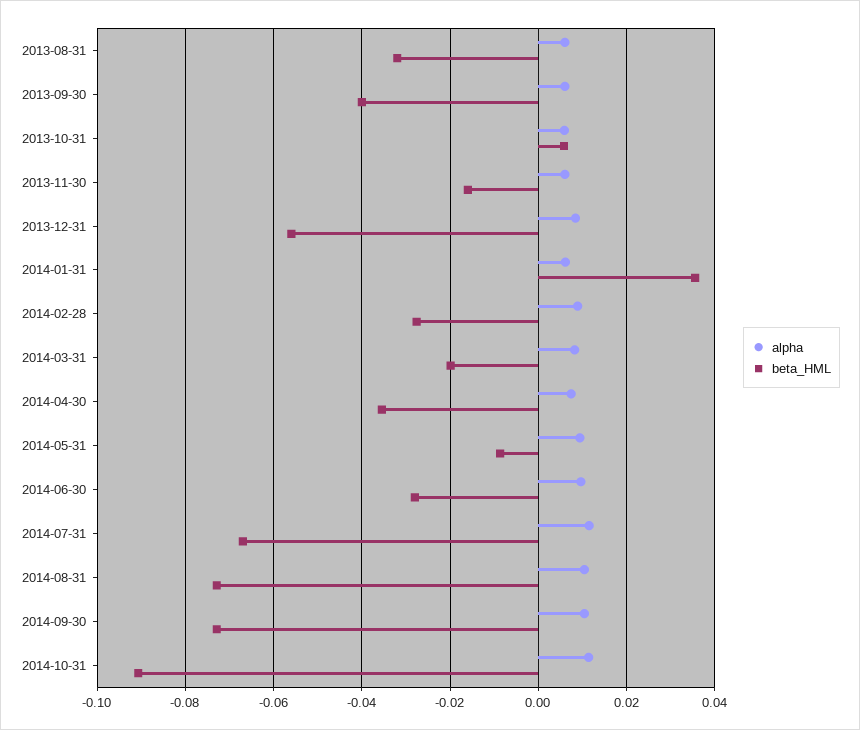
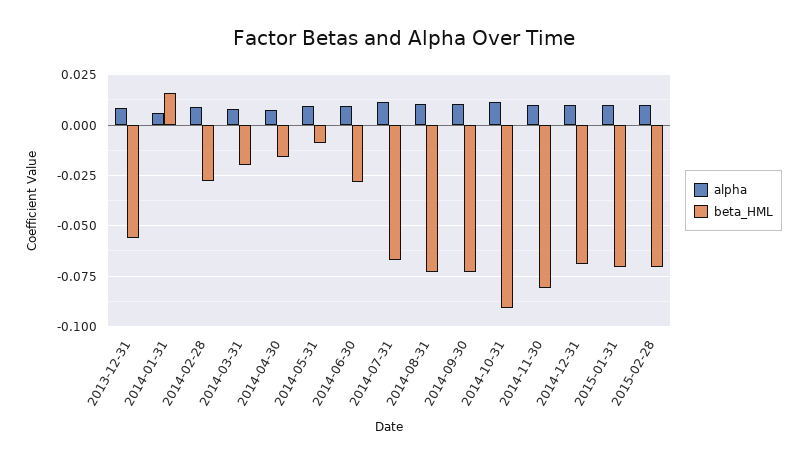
alpha, 2013-08-31: 0.006 -> none
beta_HML, 2013-08-31: -0.032 -> none
alpha, 2013-09-30: 0.006 -> none
beta_HML, 2013-09-30: -0.04 -> none
alpha, 2013-10-31: 0.006 -> none
beta_HML, 2013-10-31: 0.006 -> none
alpha, 2013-11-30: 0.006 -> none
beta_HML, 2013-11-30: -0.016 -> none
beta_HML, 2014-01-31: 0.036 -> 0.015
beta_HML, 2014-04-30: -0.036 -> -0.015
alpha, 2014-11-30: none -> 0.01
beta_HML, 2014-11-30: none -> -0.08
alpha, 2014-12-31: none -> 0.01
beta_HML, 2014-12-31: none -> -0.07
alpha, 2015-01-31: none -> 0.01
beta_HML, 2015-01-31: none -> -0.07
alpha, 2015-02-28: none -> 0.01
beta_HML, 2015-02-28: none -> -0.07

